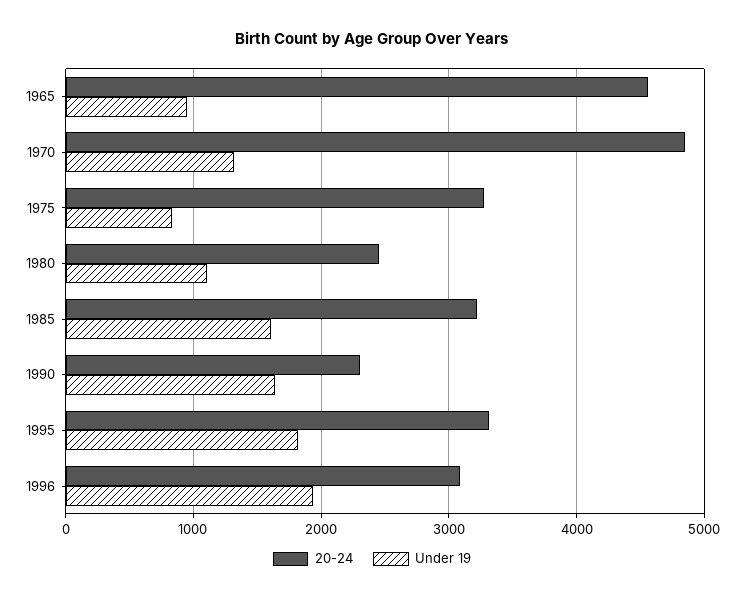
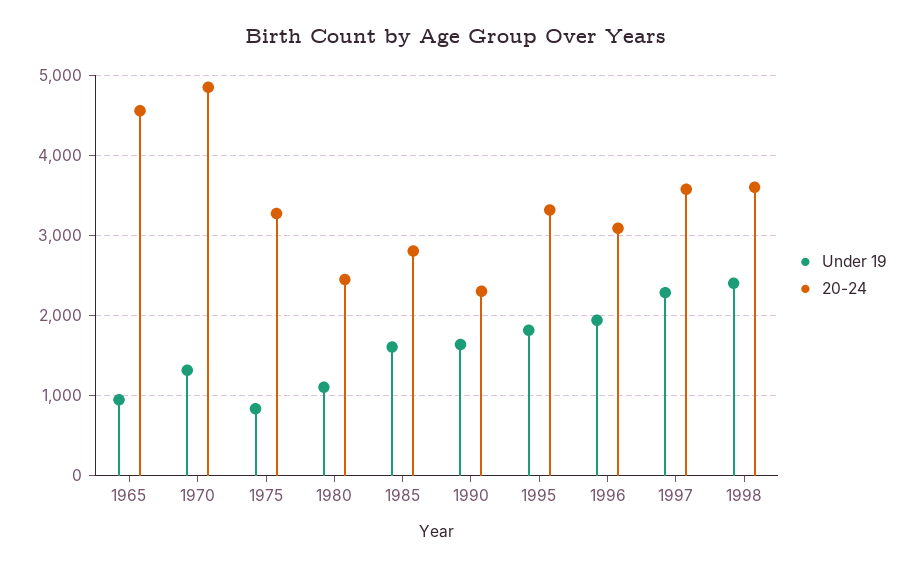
20-24, 1985: 3200 -> 2800
Under 19, 1997: none -> 2300
20-24, 1997: none -> 3600
Under 19, 1998: none -> 2400
20-24, 1998: none -> 3600

